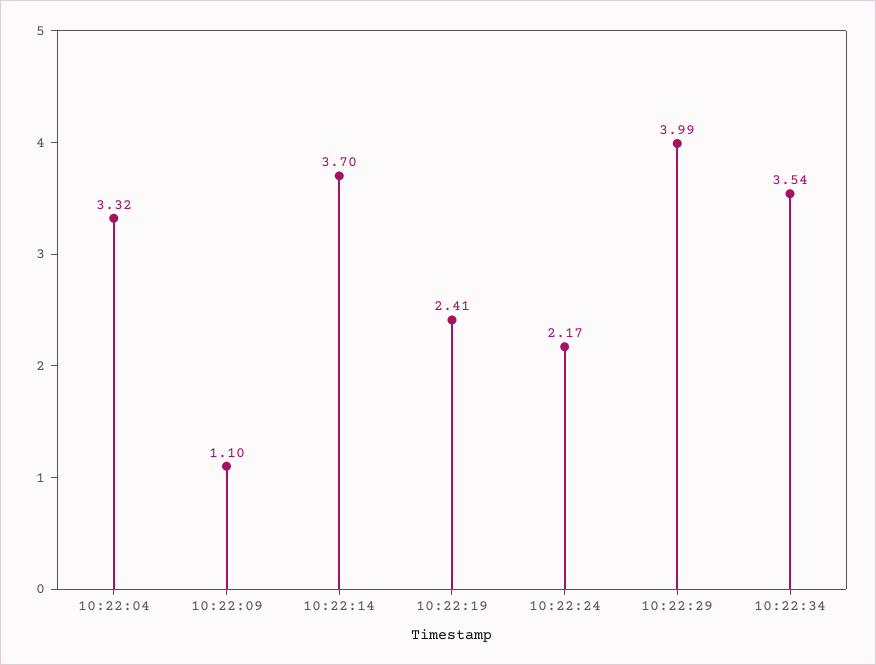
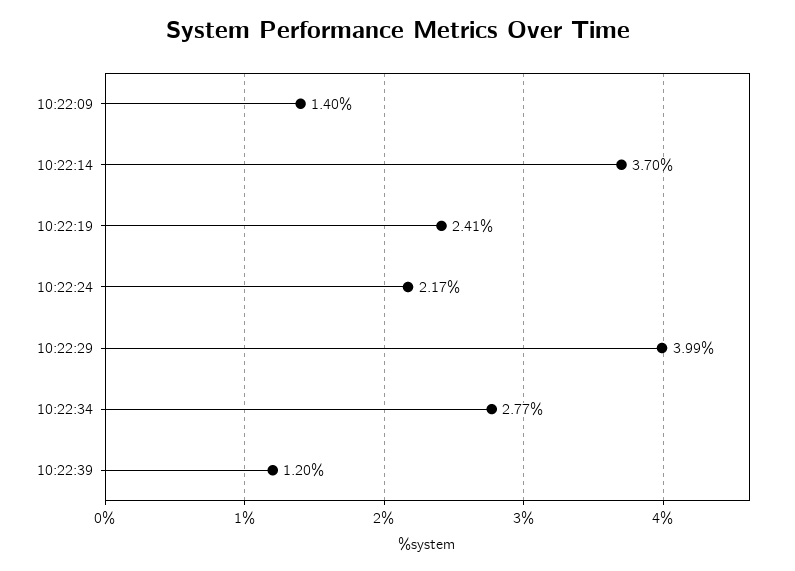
10:22:04: 3.32 -> none
10:22:09: 1.1 -> 1.4
10:22:34: 3.54 -> 2.77
10:22:39: none -> 1.2

